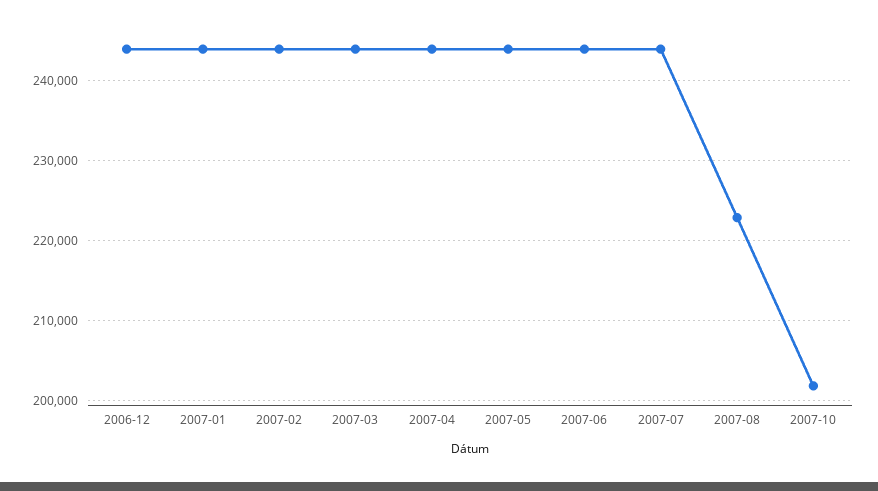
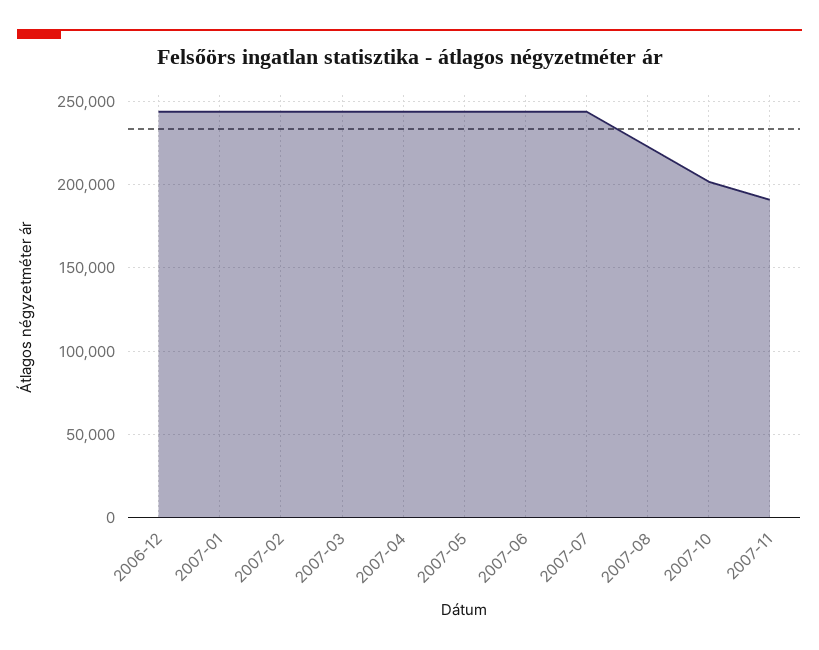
2007-11: none -> 190000

